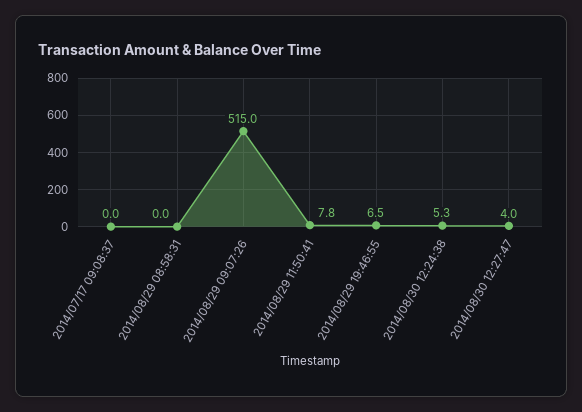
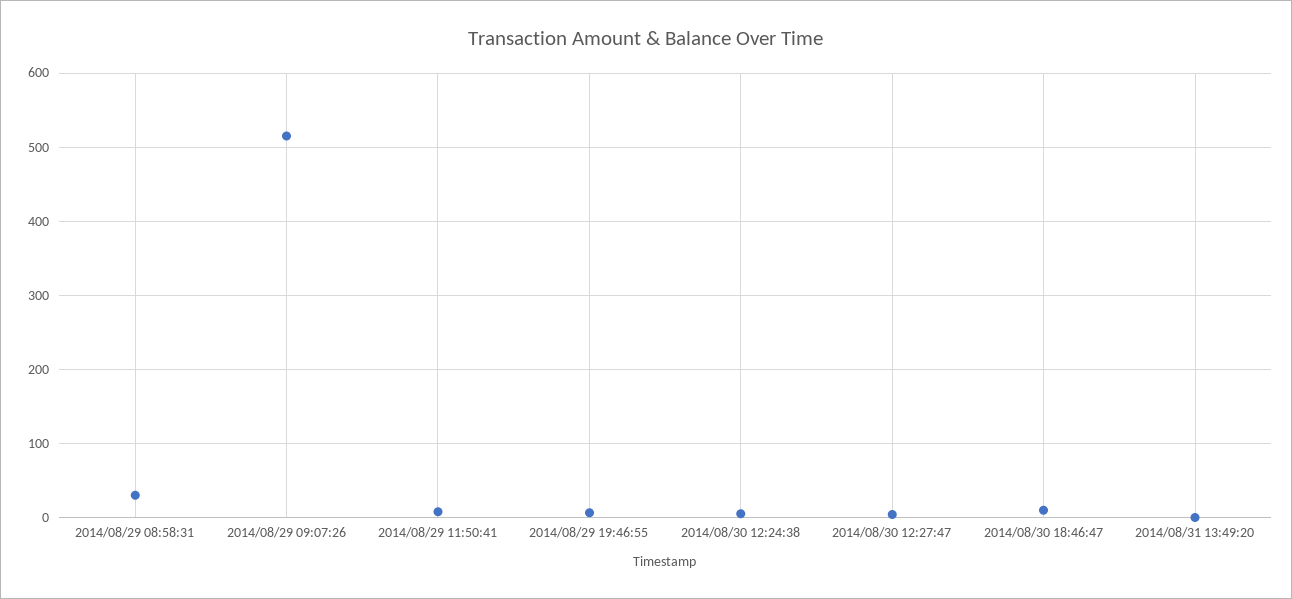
2014/07/17 09:08:37: 0 -> none
2014/08/29 08:58:31: 0 -> 30
2014/08/30 18:46:47: none -> 10
2014/08/31 13:49:20: none -> 0

